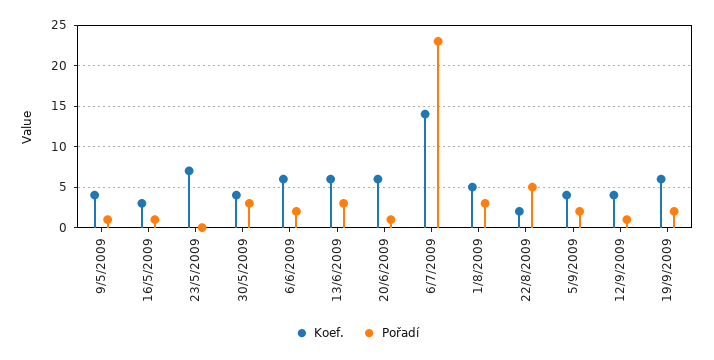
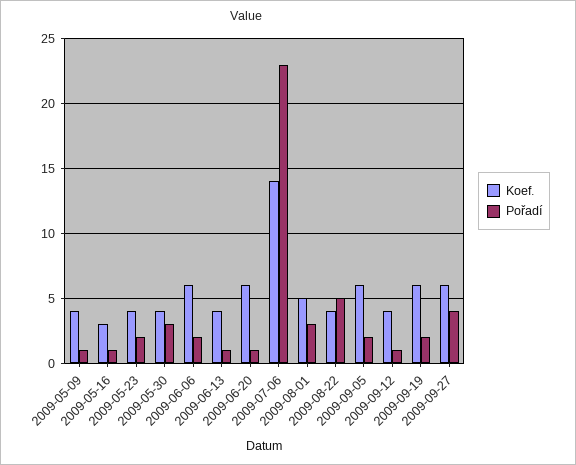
Koef., 23/5/2009: 7 -> 4
Pořadí, 23/5/2009: 0 -> 2
Koef., 13/6/2009: 6 -> 4
Pořadí, 13/6/2009: 3 -> 1
Koef., 22/8/2009: 2 -> 4
Koef., 5/9/2009: 4 -> 6
Koef., 2009-09-27: none -> 6
Pořadí, 2009-09-27: none -> 4

